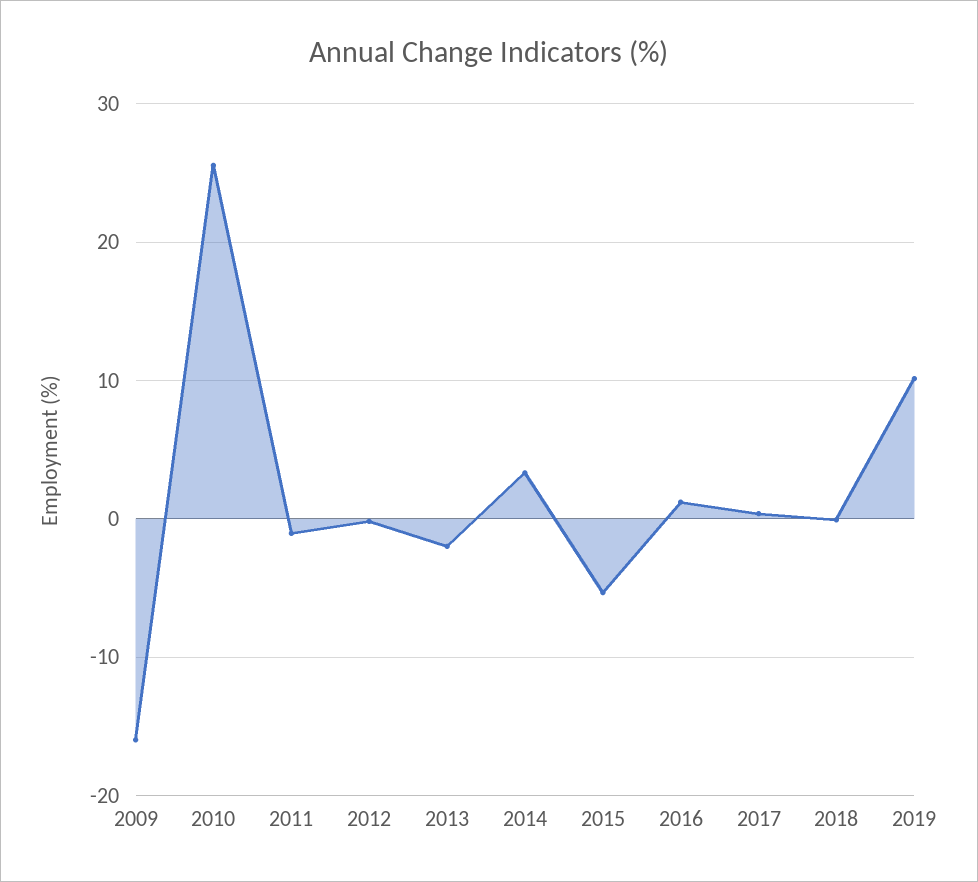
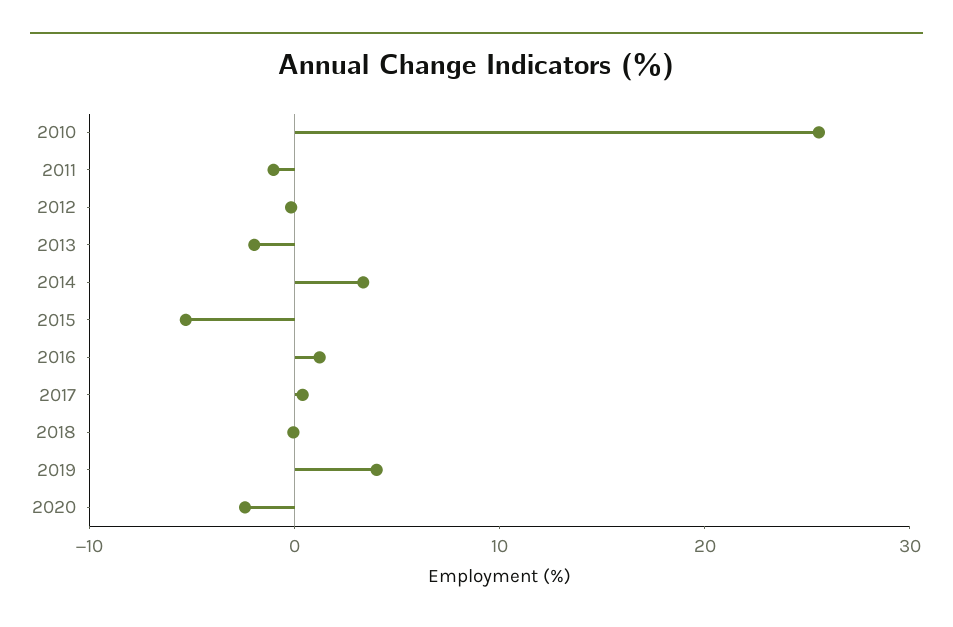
2009: -16 -> none
2019: 10 -> 4
2020: none -> -2

